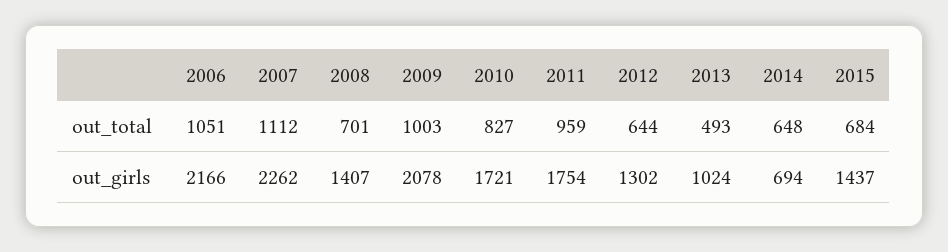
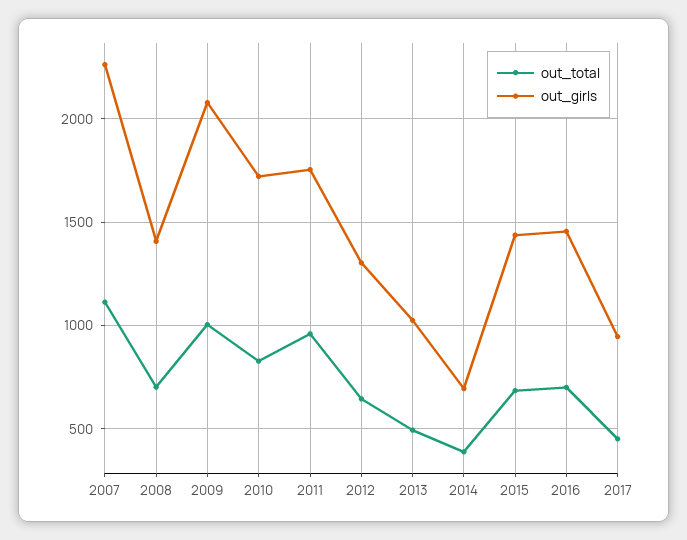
out_total, 2006: 1051 -> none
out_total, 2014: 648 -> 400
out_girls, 2006: 2166 -> none
out_total, 2016: none -> 700
out_girls, 2016: none -> 1450
out_total, 2017: none -> 450
out_girls, 2017: none -> 950

